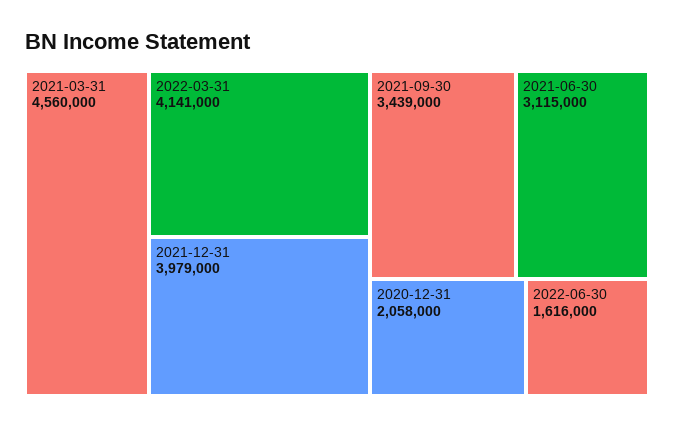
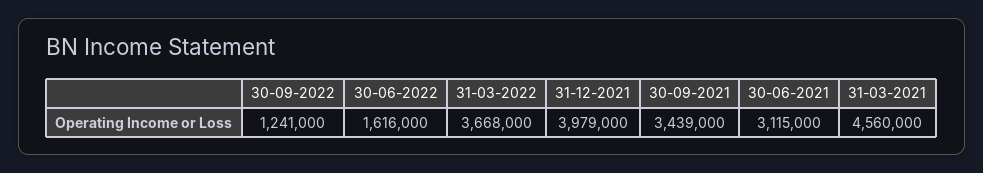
2022-03-31: 4141000 -> 3668000
2020-12-31: 2058000 -> none
30-09-2022: none -> 1241000

